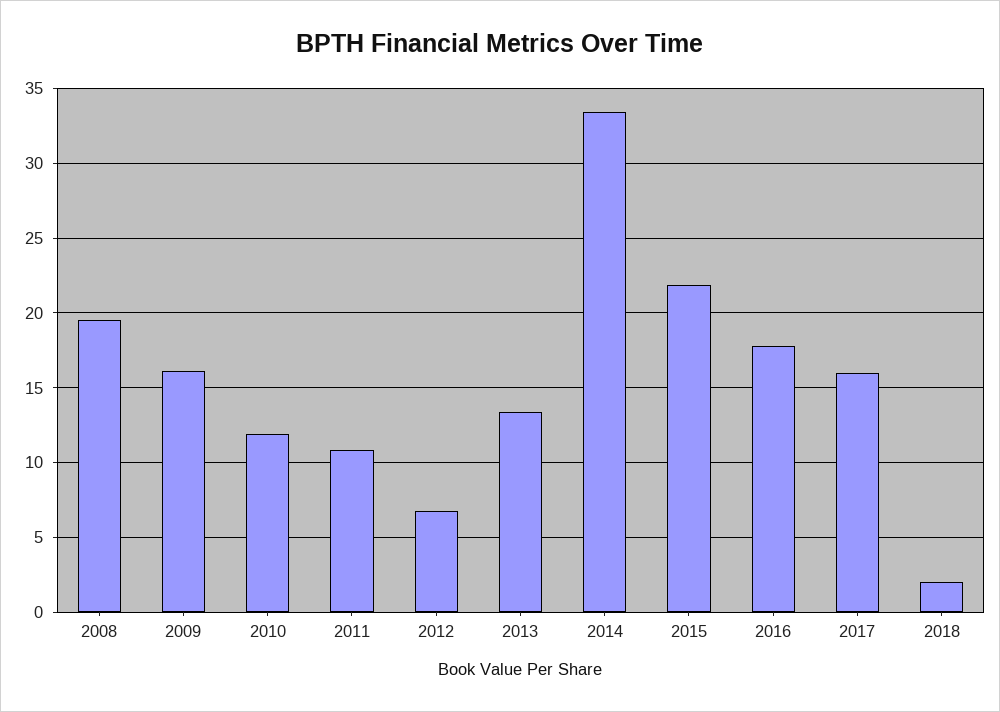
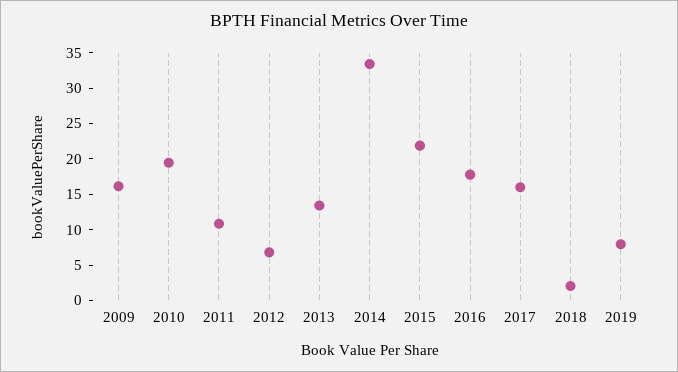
2008: 19.5 -> none
2010: 12 -> 20
2019: none -> 7.5

